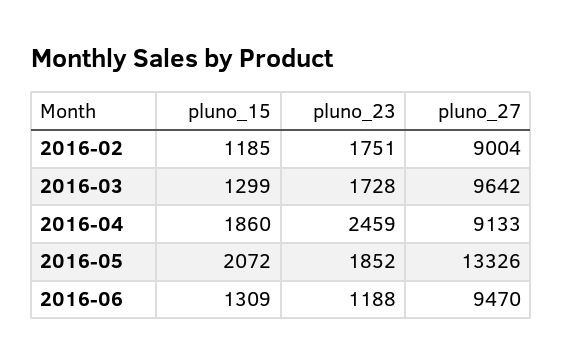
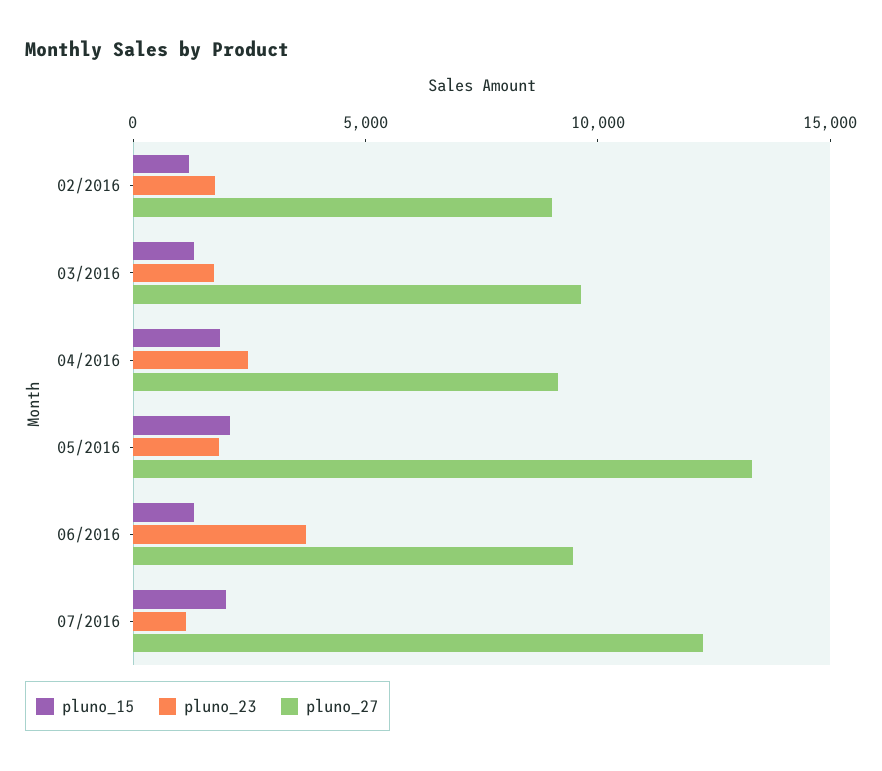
pluno_23, 2016-06: 1188 -> 4000
pluno_15, 07/2016: none -> 2000
pluno_23, 07/2016: none -> 1000
pluno_27, 07/2016: none -> 12000

